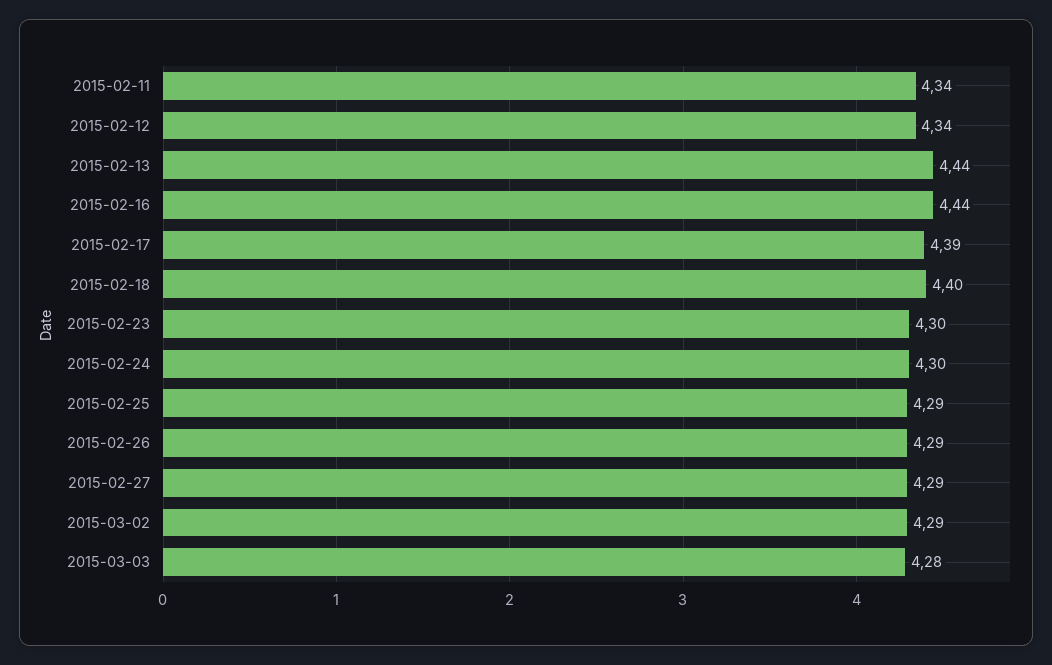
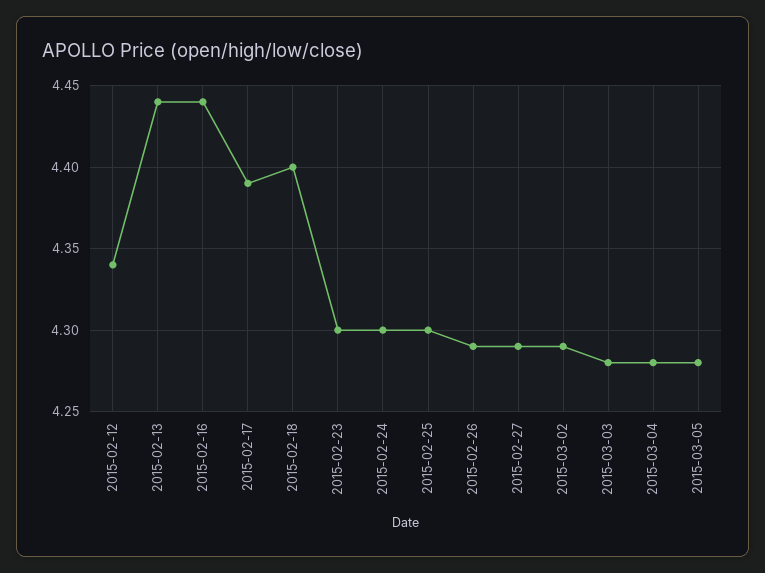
2015-02-11: 4.34 -> none
2015-02-25: 4.29 -> 4.3
2015-03-04: none -> 4.28
2015-03-05: none -> 4.28

